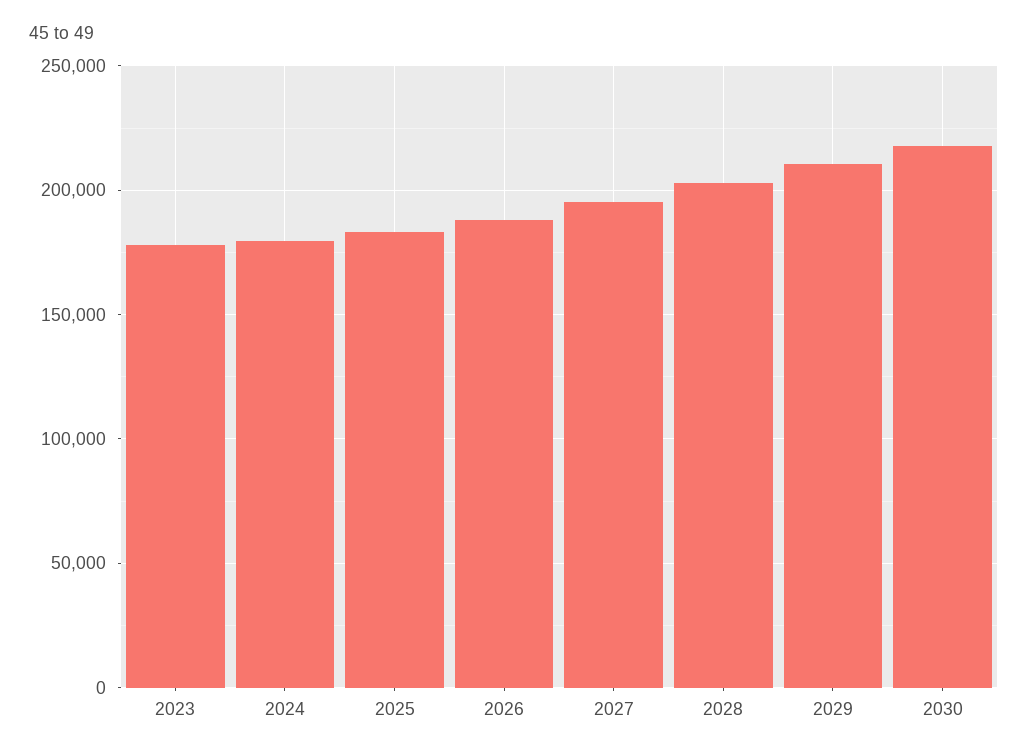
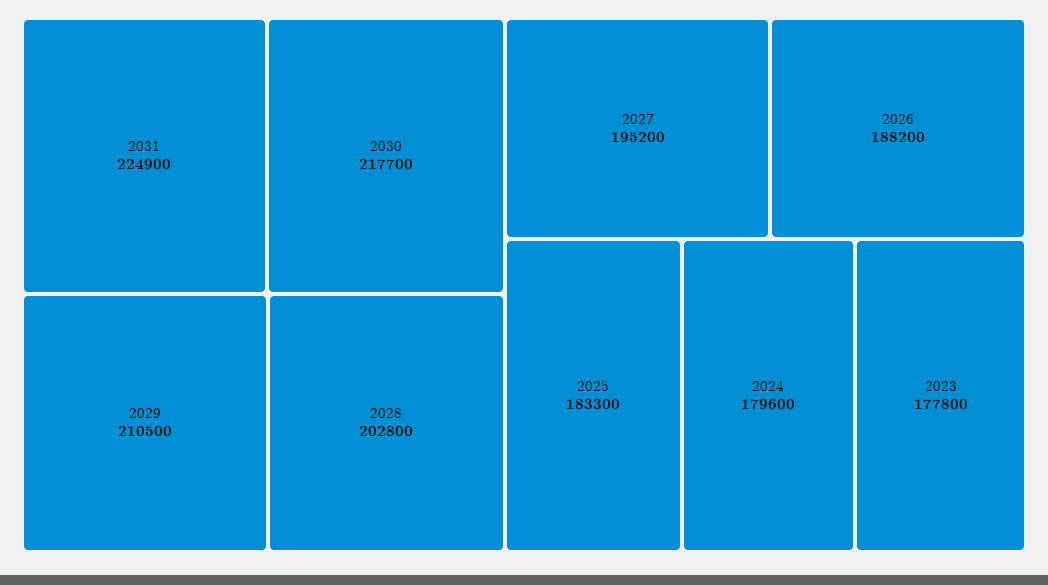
2031: none -> 224900

